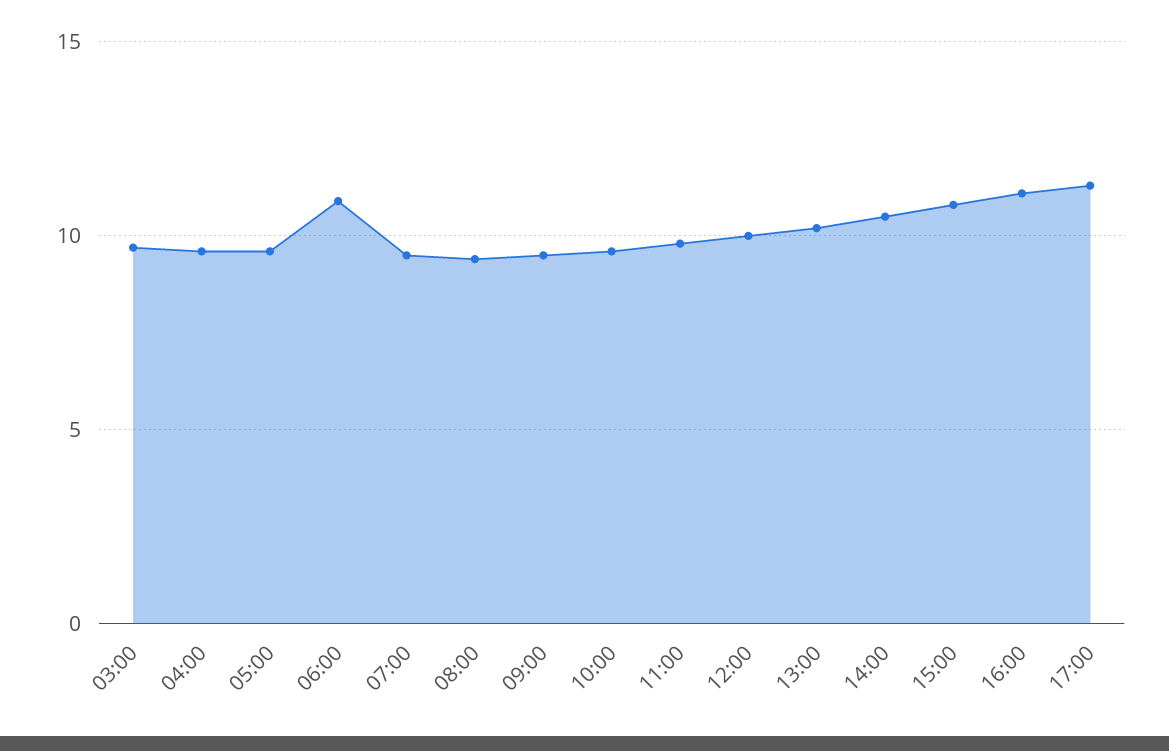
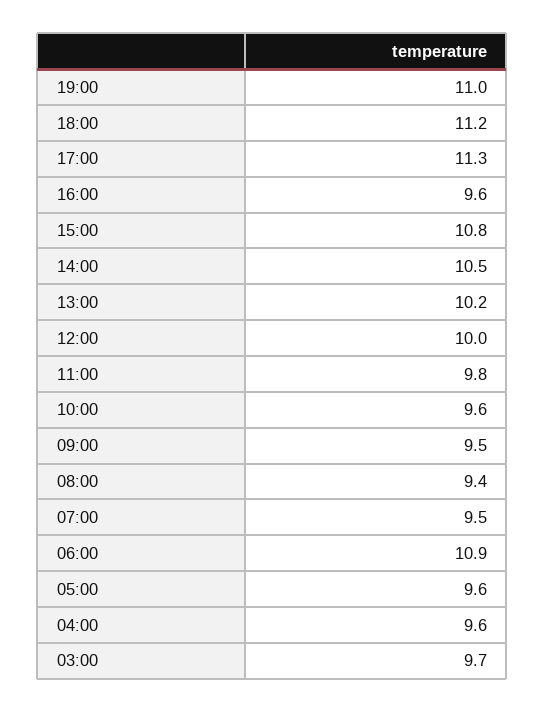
16:00: 11 -> 9.6
19:00: none -> 11
18:00: none -> 11.2

